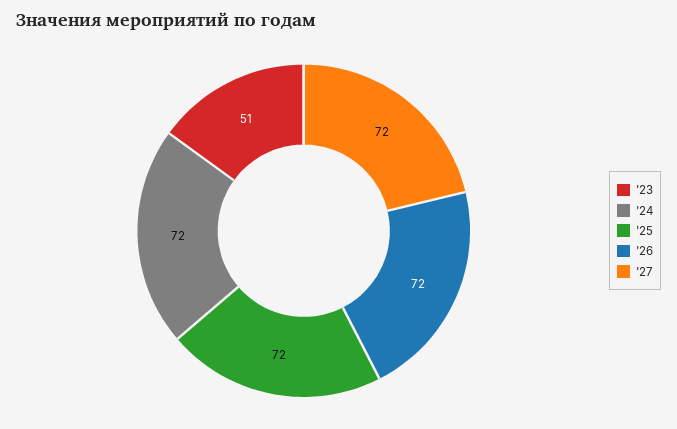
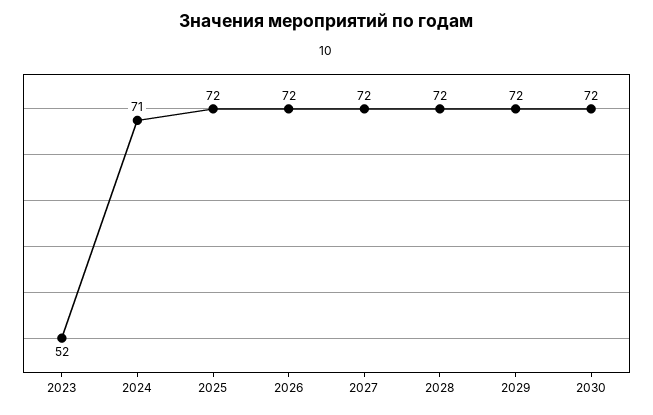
'23: 51 -> 52
'24: 72 -> 71
2028: none -> 72
2029: none -> 72
2030: none -> 72

